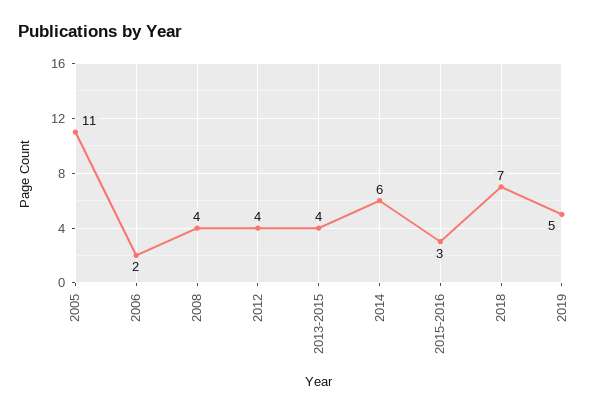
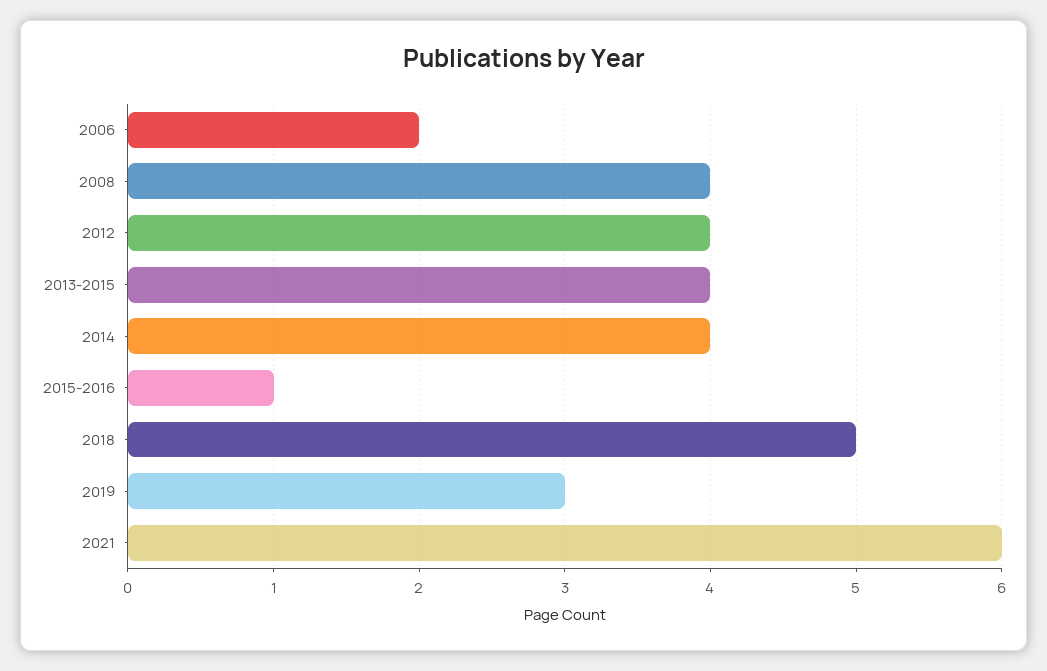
2005: 11 -> none
2014: 6 -> 4
2015-2016: 3 -> 1
2018: 7 -> 5
2019: 5 -> 3
2021: none -> 6

